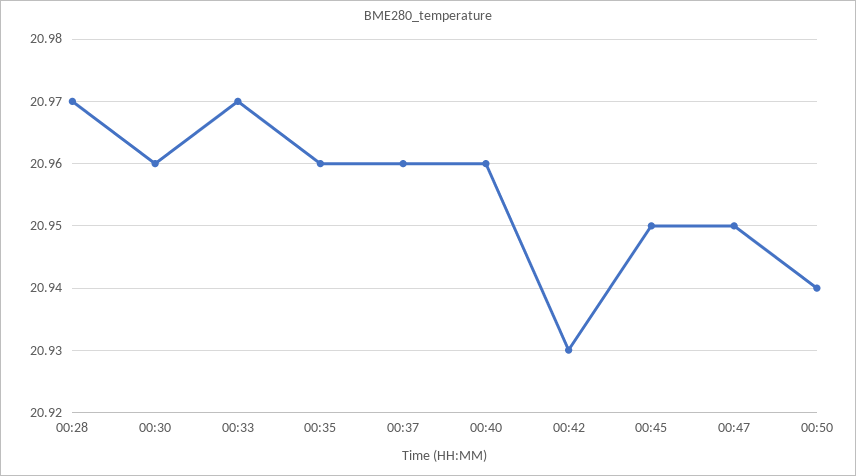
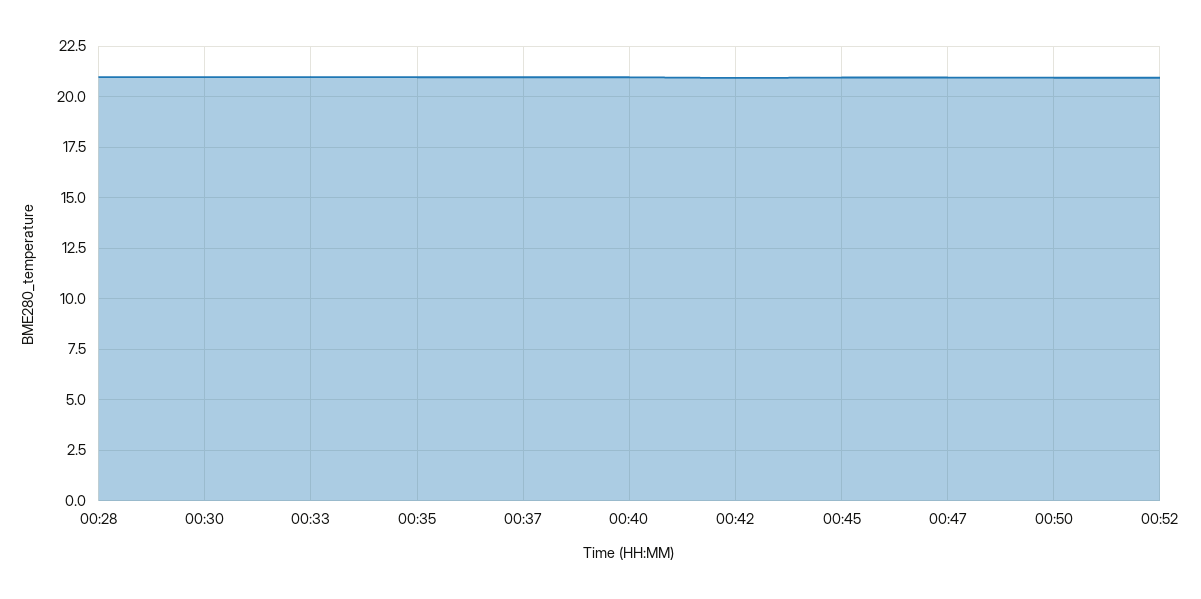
00:52: none -> 21

